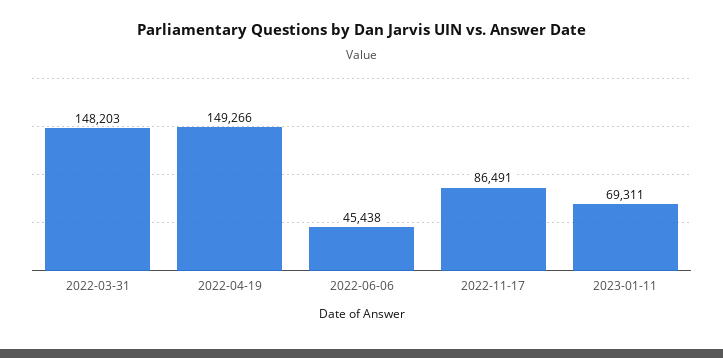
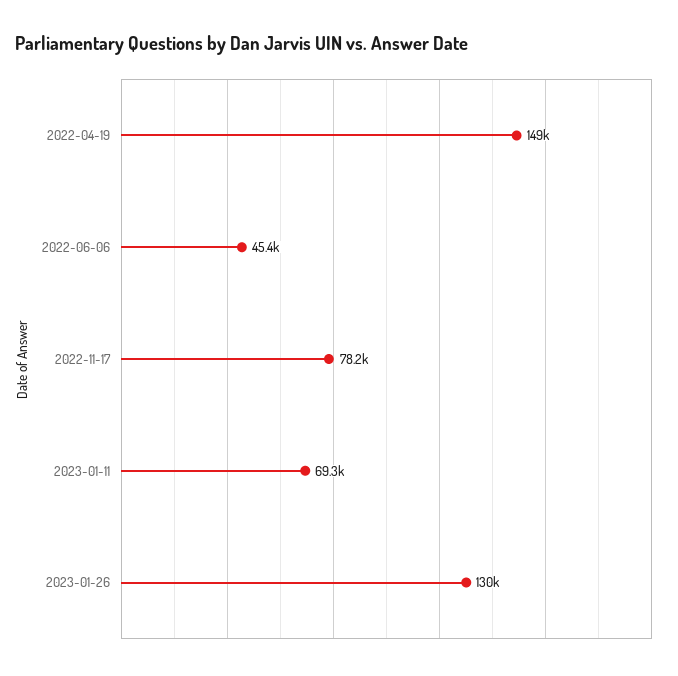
2022-03-31: 148203 -> none
2022-11-17: 86491 -> 78200
2023-01-26: none -> 130000

